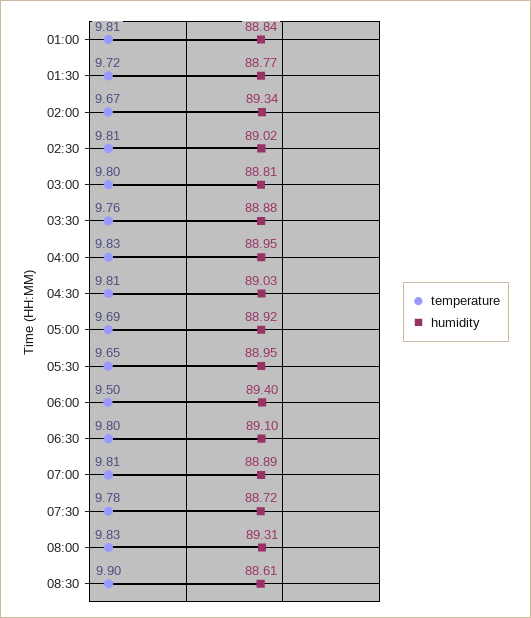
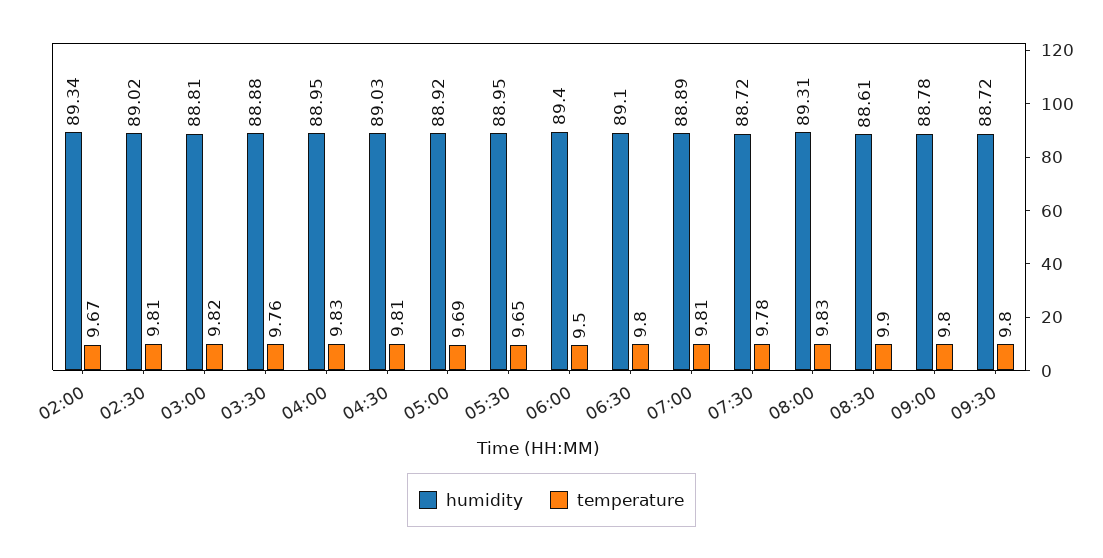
temperature, 01:00: 9.81 -> none
humidity, 01:00: 88.84 -> none
temperature, 01:30: 9.72 -> none
humidity, 01:30: 88.77 -> none
temperature, 03:00: 9.8 -> 9.82
humidity, 09:00: none -> 88.78
temperature, 09:00: none -> 9.8
humidity, 09:30: none -> 88.72
temperature, 09:30: none -> 9.8

